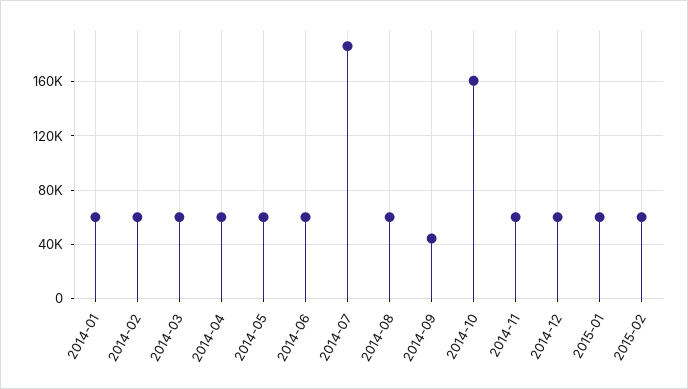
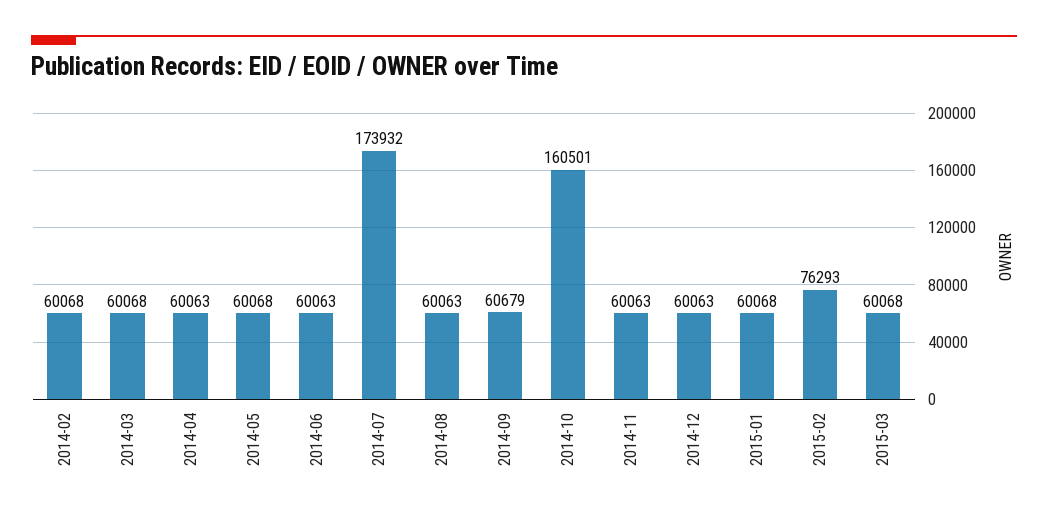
2014-01: 60000 -> none
2014-07: 185000 -> 173932
2014-09: 45000 -> 60679
2015-02: 60000 -> 76293
2015-03: none -> 60068

